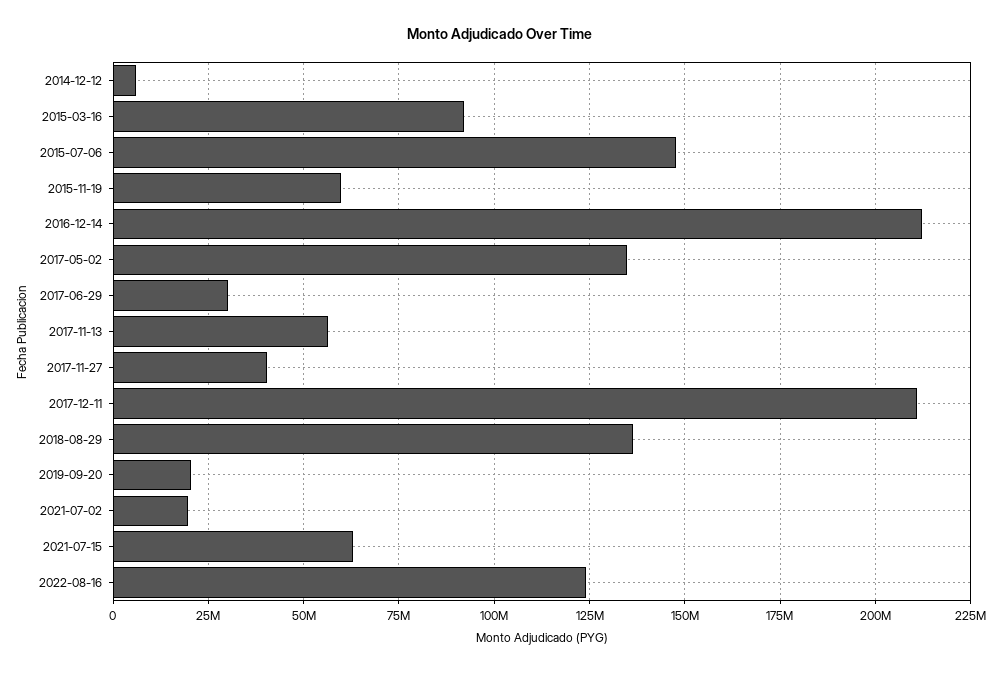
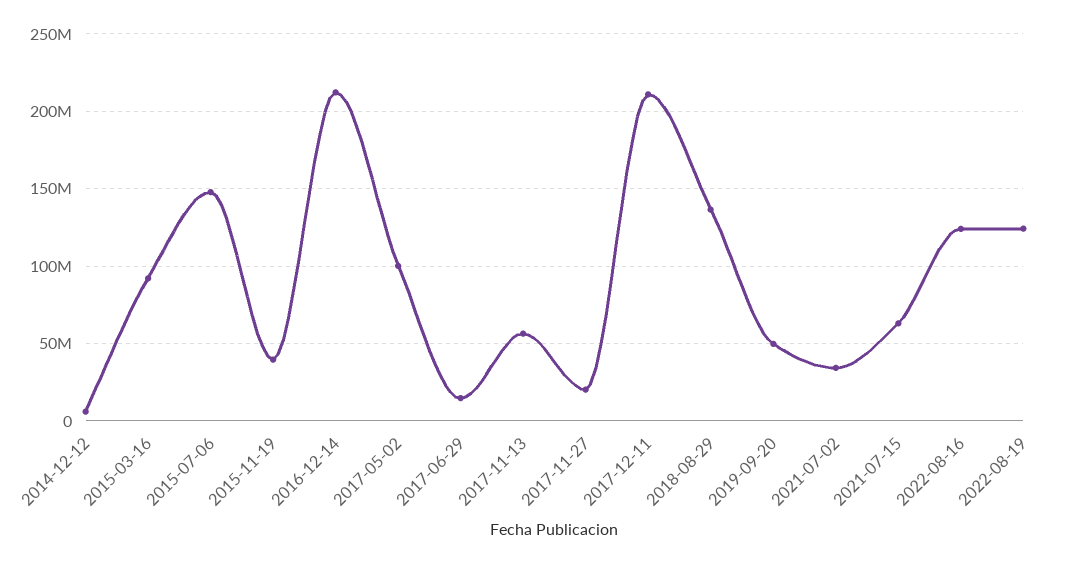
2015-11-19: 60000000 -> 40000000
2017-05-02: 135000000 -> 100000000
2017-06-29: 30000000 -> 15000000
2017-11-27: 40000000 -> 20000000
2019-09-20: 20000000 -> 50000000
2021-07-02: 20000000 -> 35000000
2022-08-19: none -> 125000000

